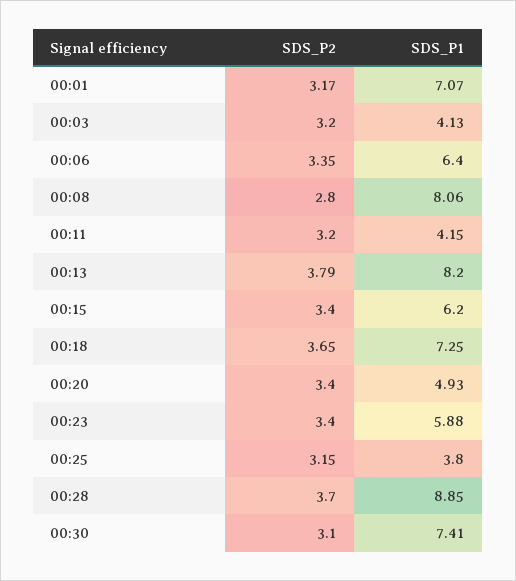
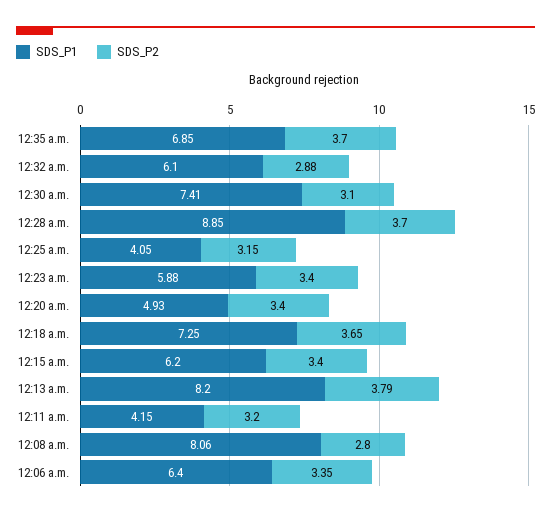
SDS_P2, 00:01: 3.17 -> none
SDS_P1, 00:01: 7.07 -> none
SDS_P2, 00:03: 3.2 -> none
SDS_P1, 00:03: 4.13 -> none
SDS_P1, 00:25: 3.8 -> 4.05
SDS_P1, 12:35 a.m.: none -> 6.85
SDS_P2, 12:35 a.m.: none -> 3.7
SDS_P1, 12:32 a.m.: none -> 6.1
SDS_P2, 12:32 a.m.: none -> 2.88

